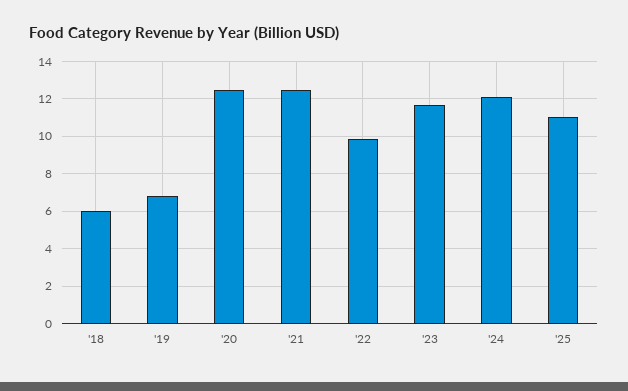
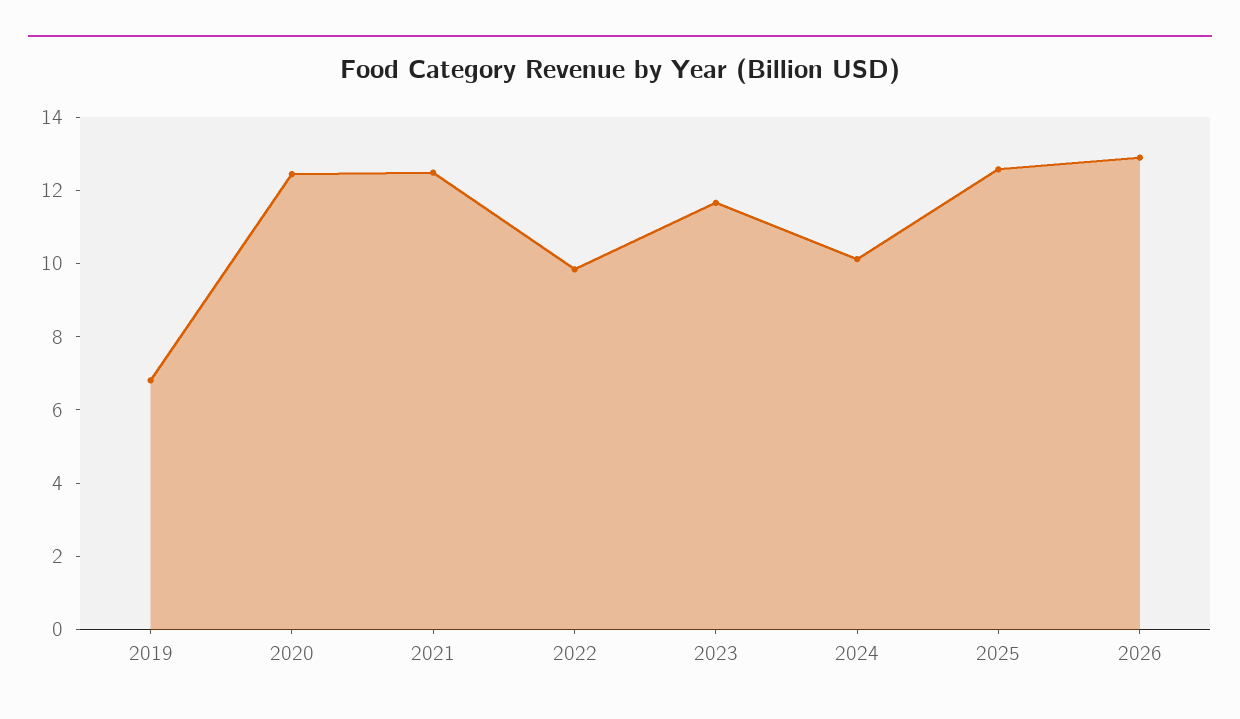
'18: 6 -> none
'24: 12 -> 10
'25: 11 -> 12.5
2026: none -> 13

